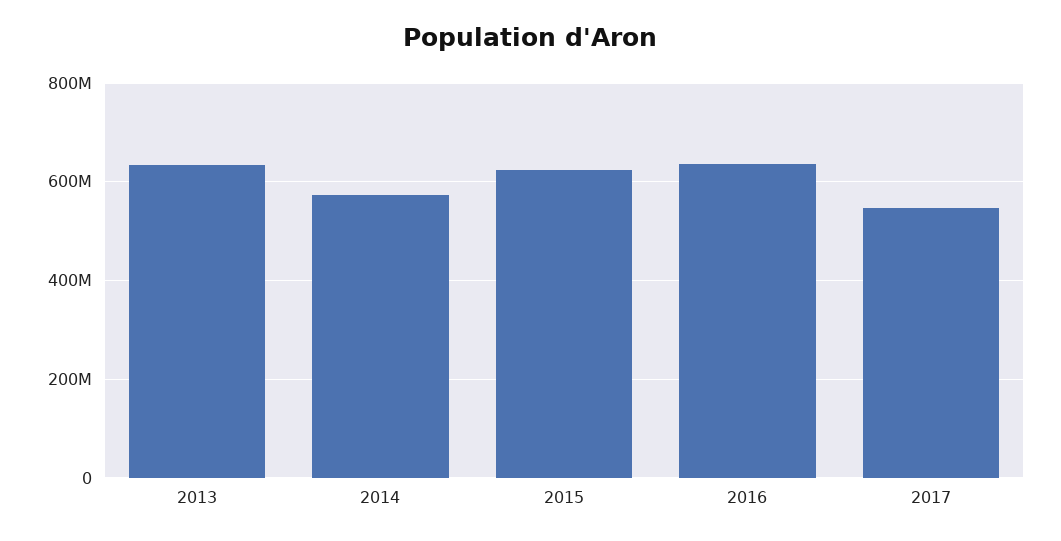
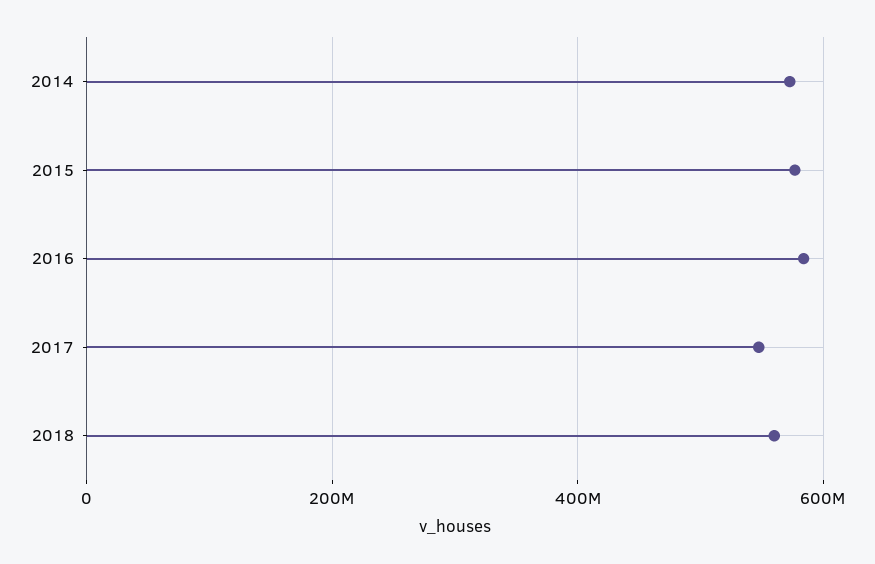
2013: 640000000 -> none
2015: 620000000 -> 580000000
2016: 640000000 -> 580000000
2018: none -> 560000000

